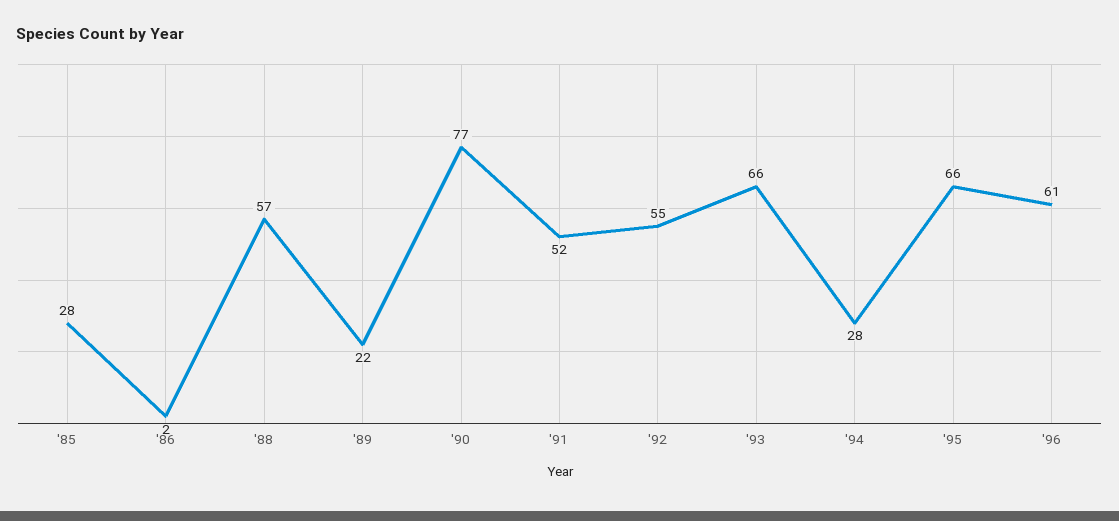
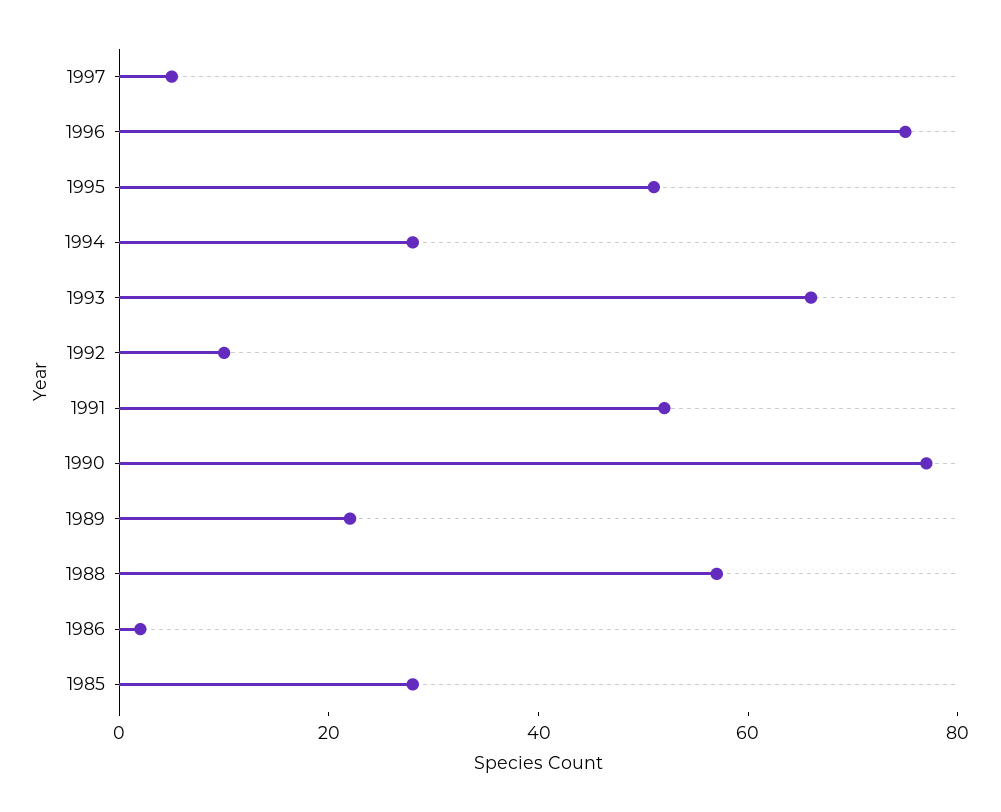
'92: 55 -> 10
'95: 66 -> 50
'96: 61 -> 75
1997: none -> 5

